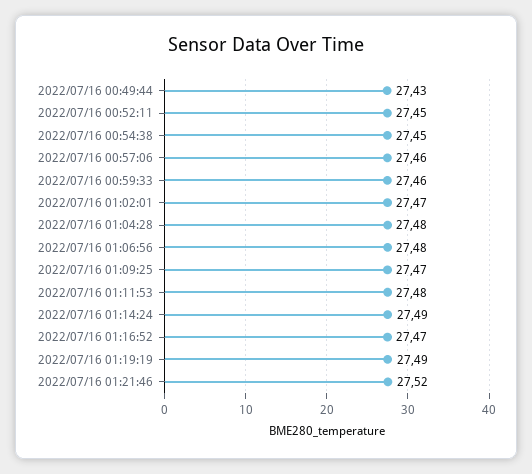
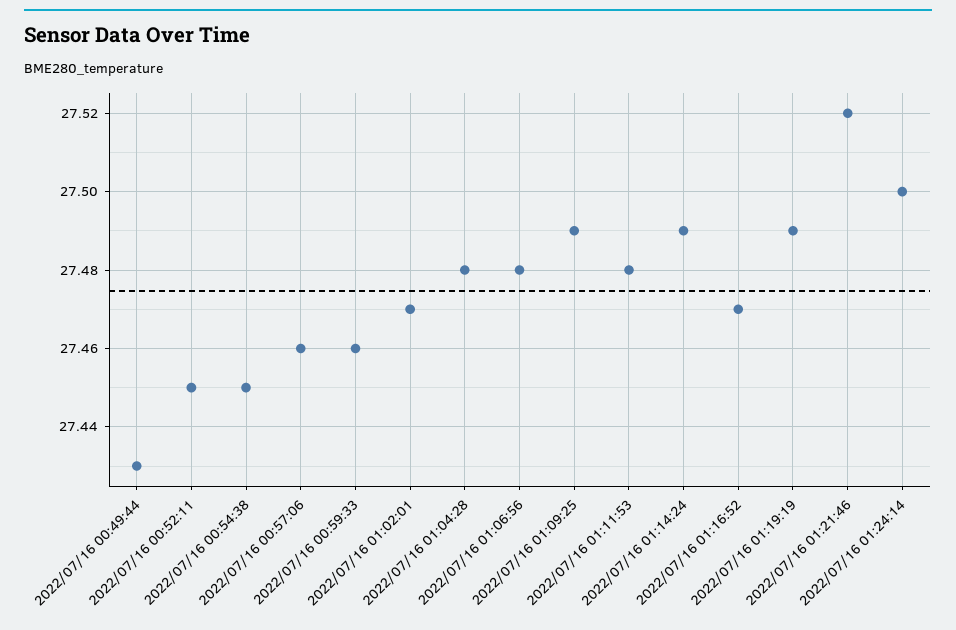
2022/07/16 01:09:25: 27.47 -> 27.49
2022/07/16 01:24:14: none -> 27.5

